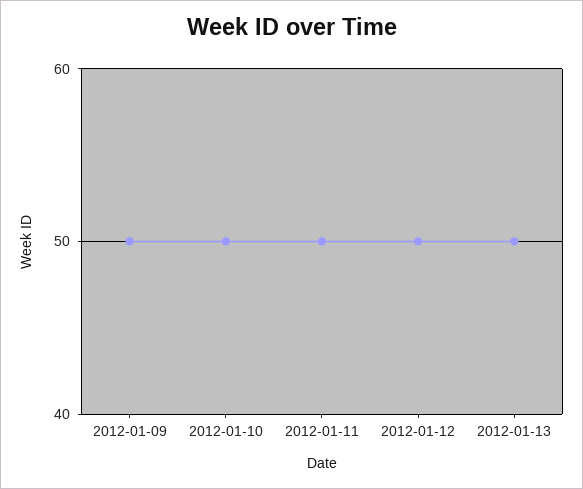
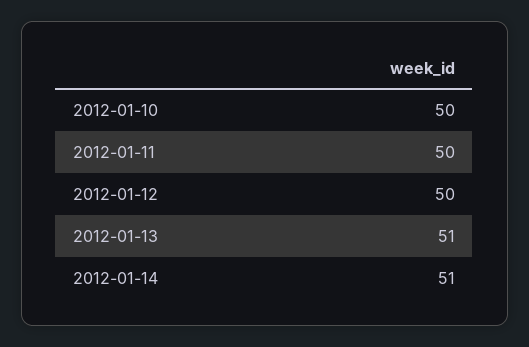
2012-01-09: 50 -> none
2012-01-13: 50 -> 51
2012-01-14: none -> 51

